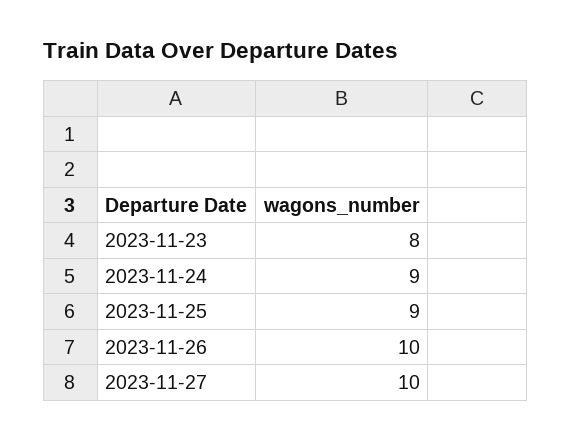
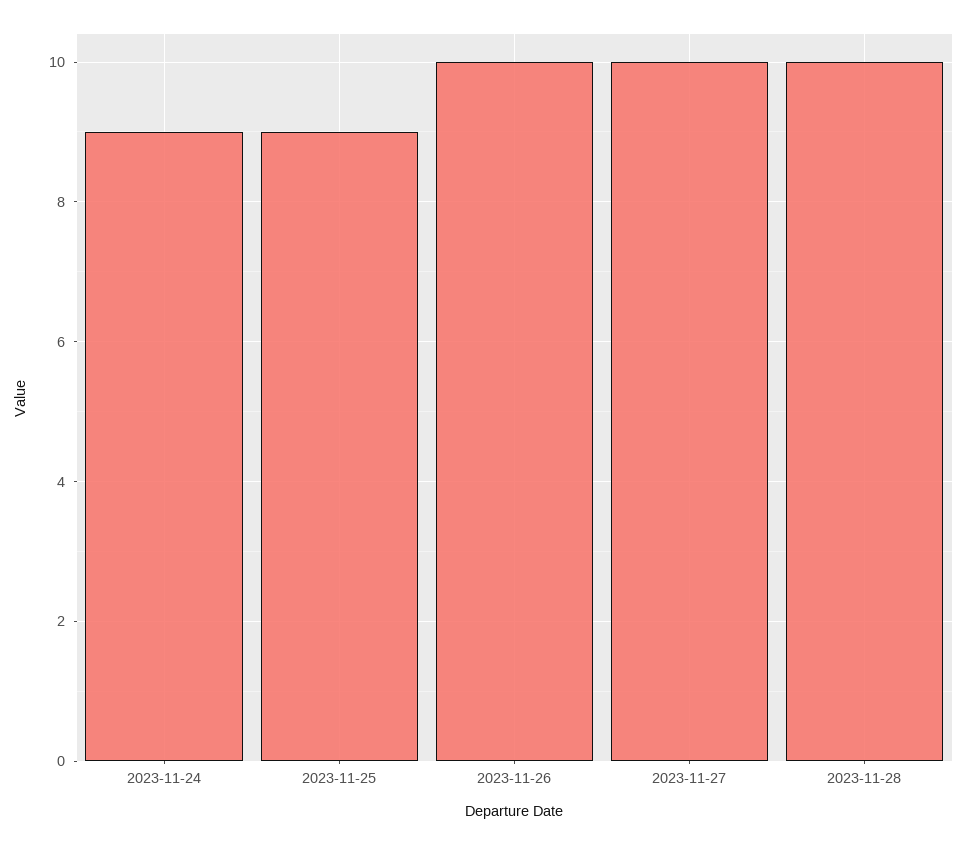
2023-11-23: 8 -> none
2023-11-28: none -> 10

